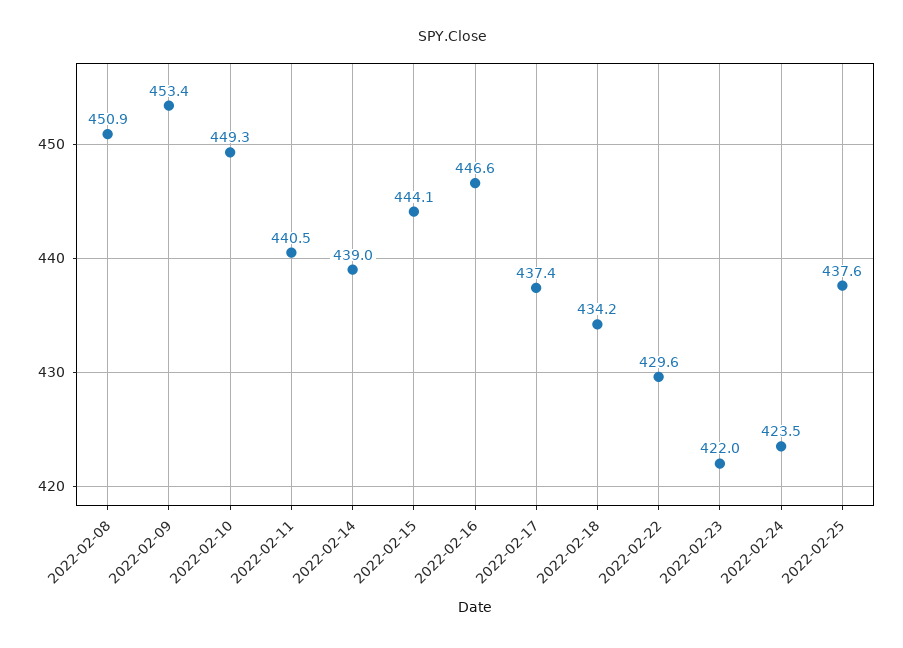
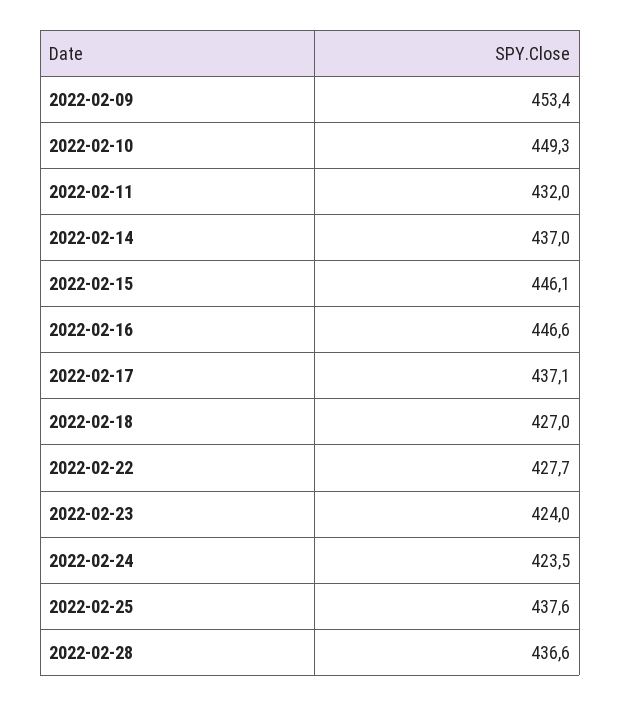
2022-02-08: 450.9 -> none
2022-02-11: 440.5 -> 432
2022-02-14: 439 -> 437
2022-02-15: 444.1 -> 446.1
2022-02-17: 437.4 -> 437.1
2022-02-18: 434.2 -> 427
2022-02-22: 429.6 -> 427.7
2022-02-23: 422 -> 424
2022-02-28: none -> 436.6

